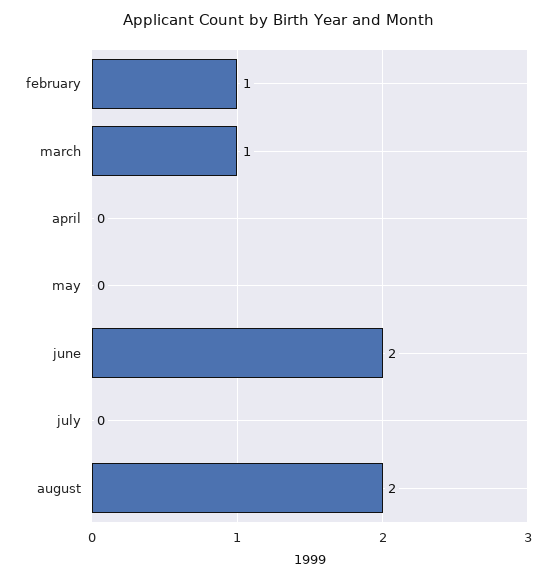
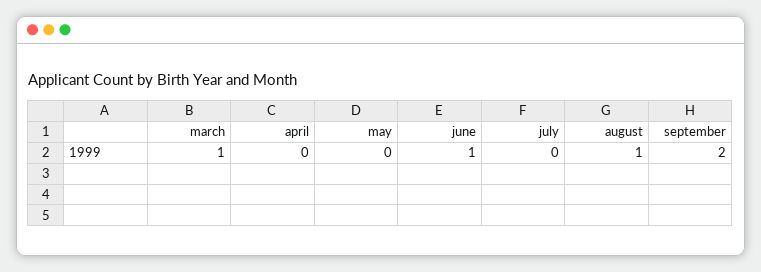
february: 1 -> none
june: 2 -> 1
august: 2 -> 1
september: none -> 2

